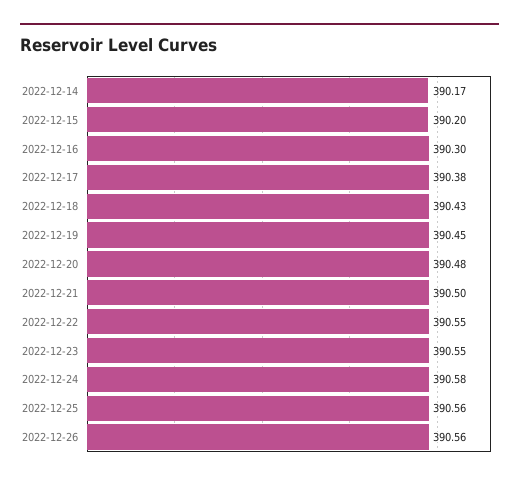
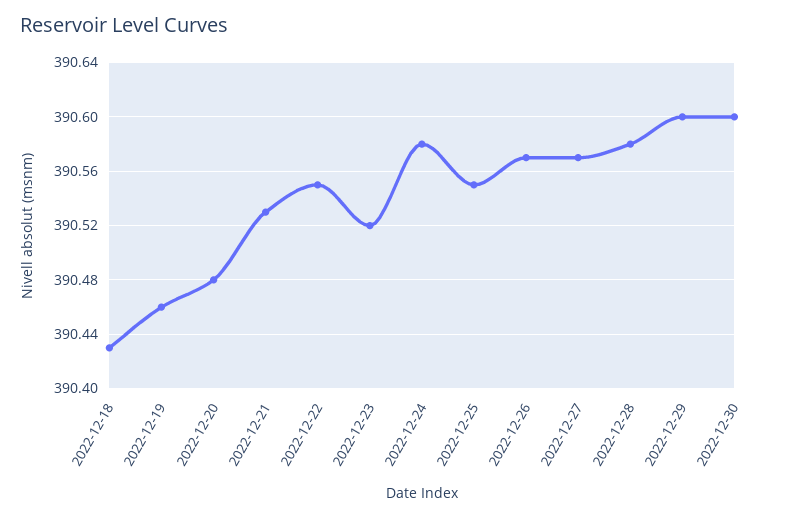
2022-12-14: 390.17 -> none
2022-12-15: 390.2 -> none
2022-12-16: 390.3 -> none
2022-12-17: 390.38 -> none
2022-12-19: 390.45 -> 390.46
2022-12-21: 390.5 -> 390.53
2022-12-23: 390.55 -> 390.52
2022-12-25: 390.56 -> 390.55
2022-12-26: 390.56 -> 390.57
2022-12-27: none -> 390.57
2022-12-28: none -> 390.58
2022-12-29: none -> 390.6
2022-12-30: none -> 390.6

